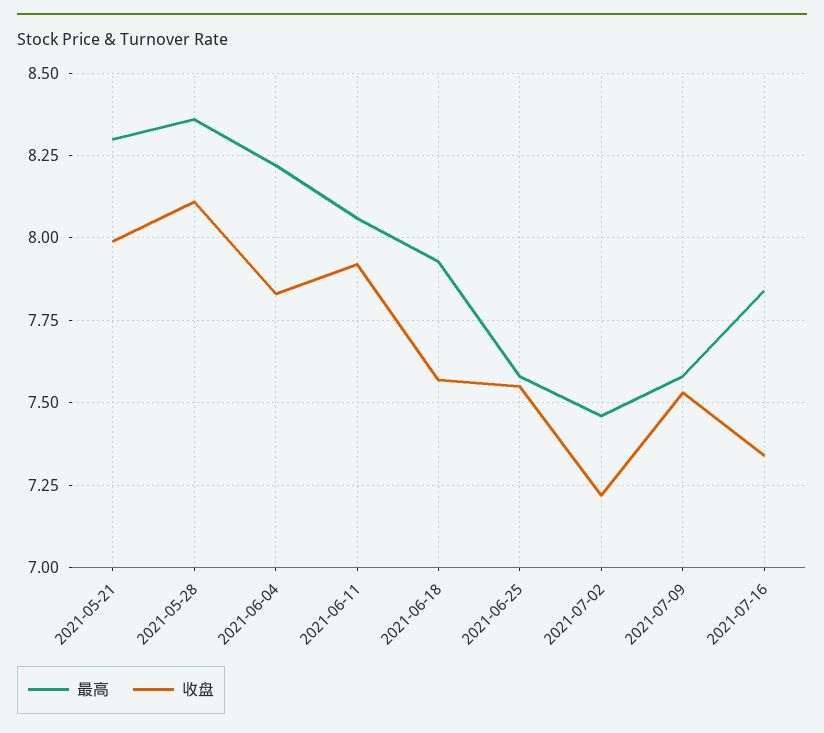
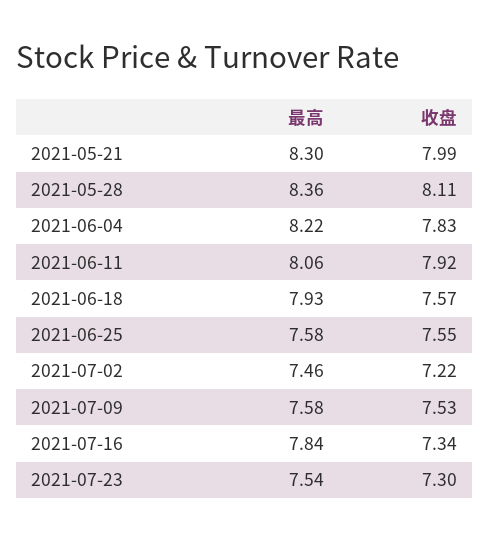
最高, 2021-07-23: none -> 7.54
收盘, 2021-07-23: none -> 7.3

